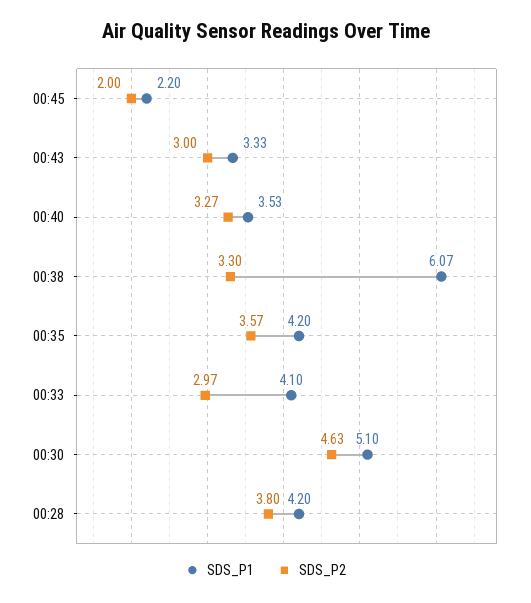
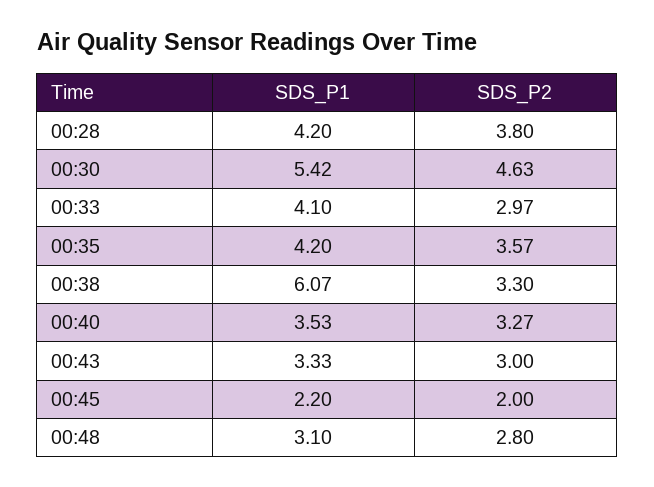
SDS_P1, 00:30: 5.1 -> 5.42
SDS_P1, 00:48: none -> 3.1
SDS_P2, 00:48: none -> 2.8

